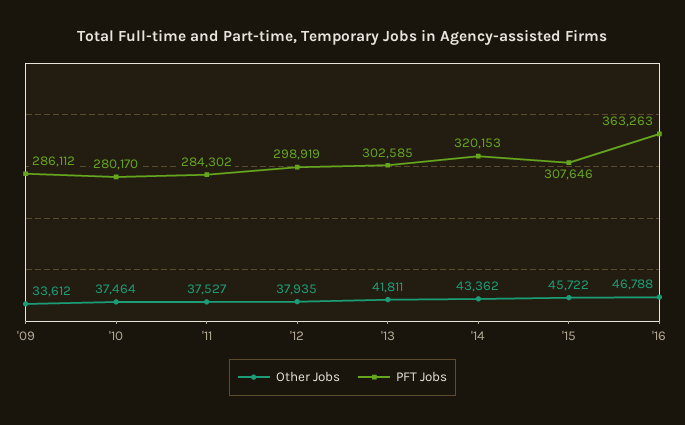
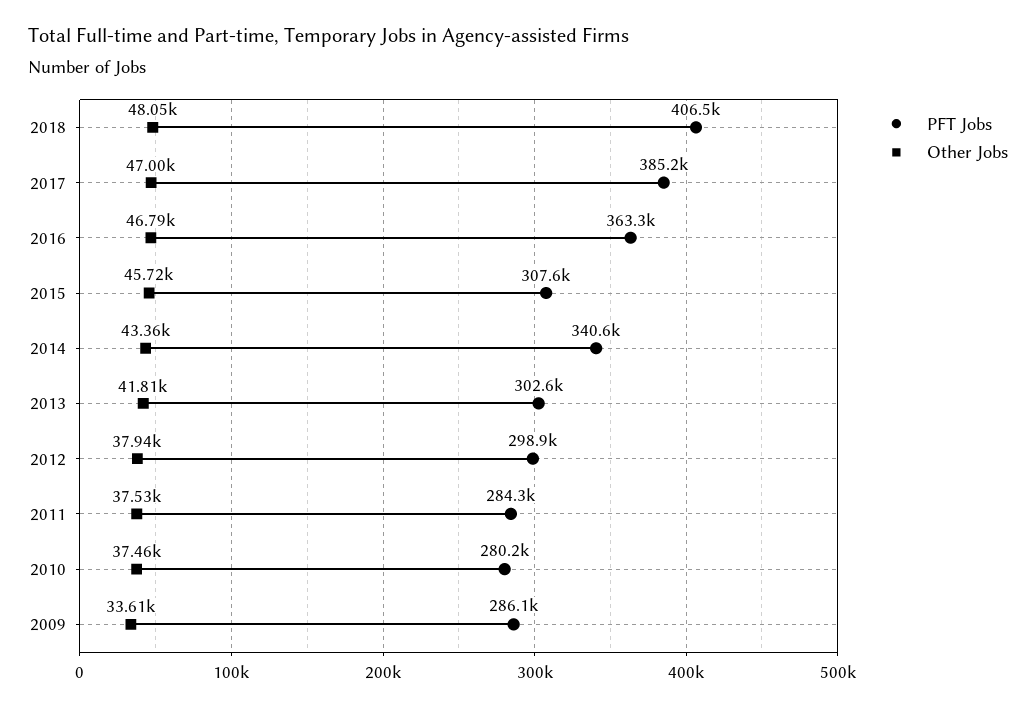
PFT Jobs, '14: 320153 -> 340600
PFT Jobs, 2018: none -> 406500
Other Jobs, 2018: none -> 48050
PFT Jobs, 2017: none -> 385200
Other Jobs, 2017: none -> 47000

